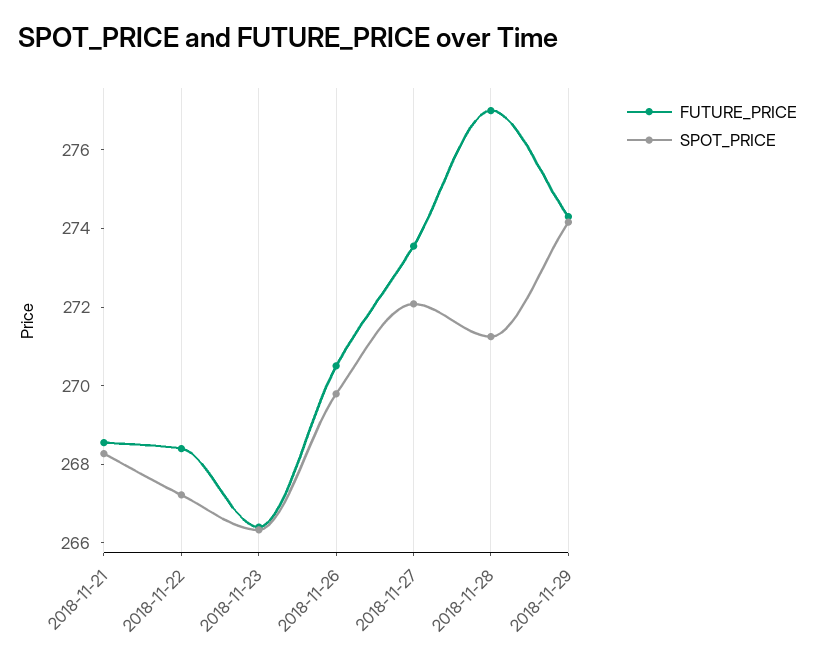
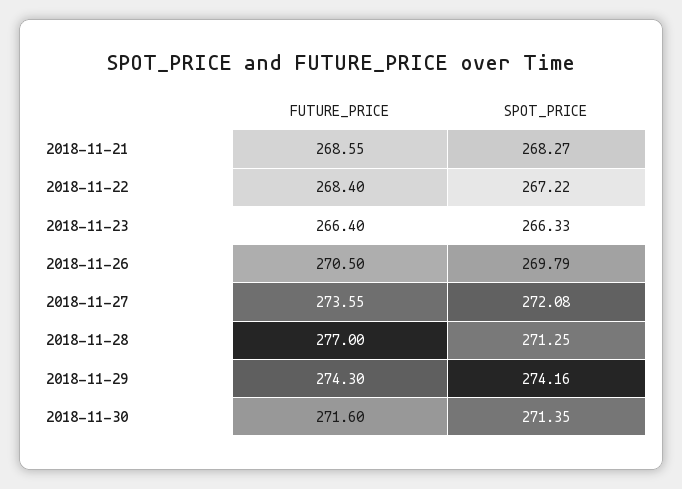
FUTURE_PRICE, 2018-11-30: none -> 271.6
SPOT_PRICE, 2018-11-30: none -> 271.35

